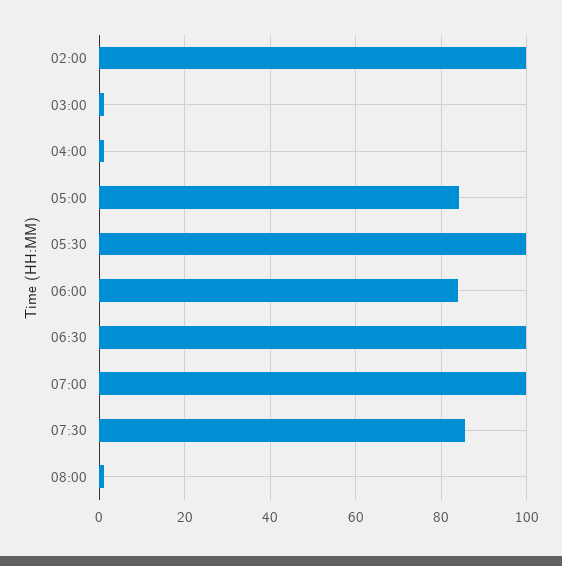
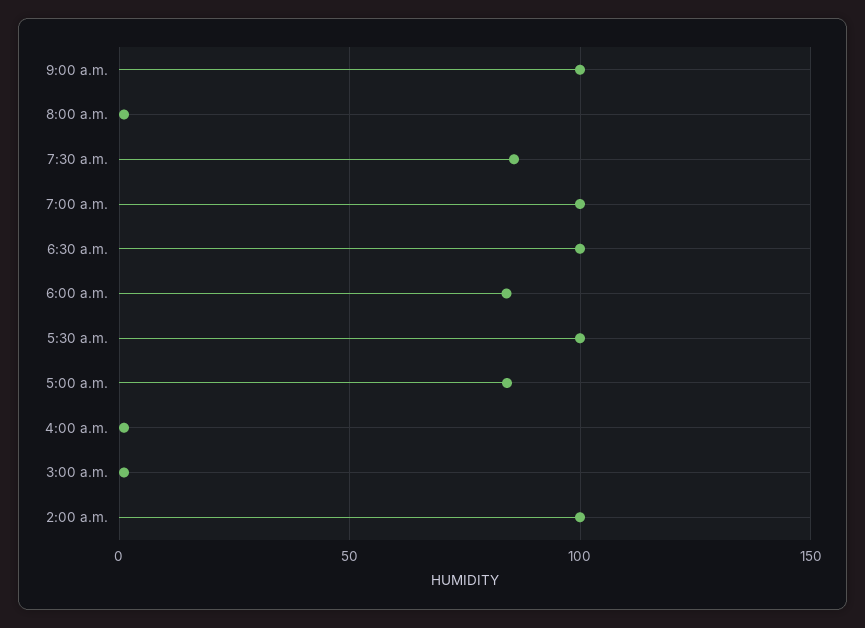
9:00 a.m.: none -> 100

